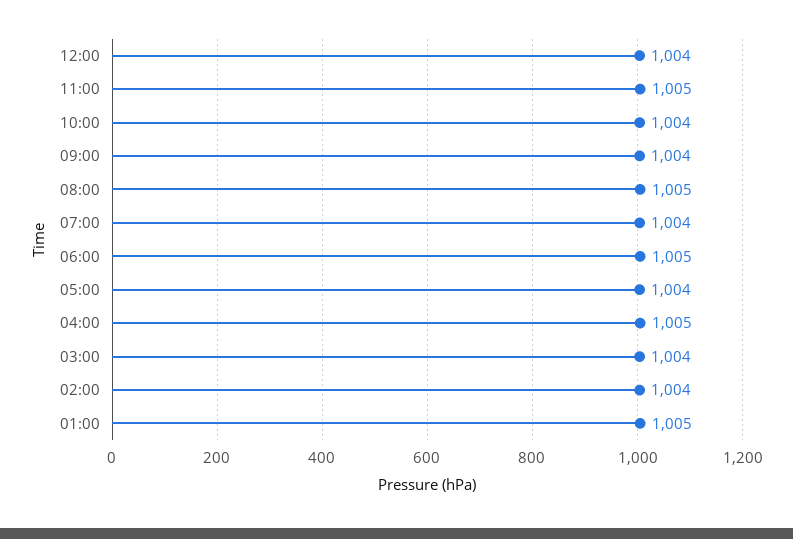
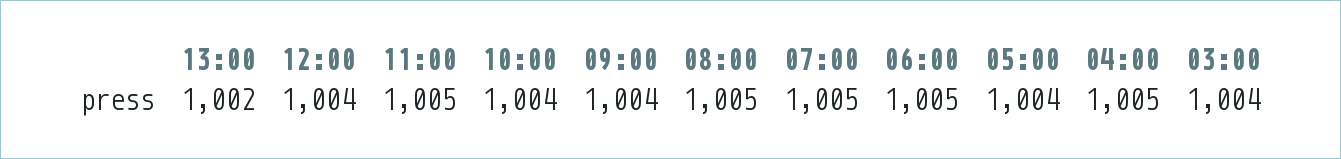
07:00: 1004 -> 1005
02:00: 1004 -> none
01:00: 1005 -> none
13:00: none -> 1002

